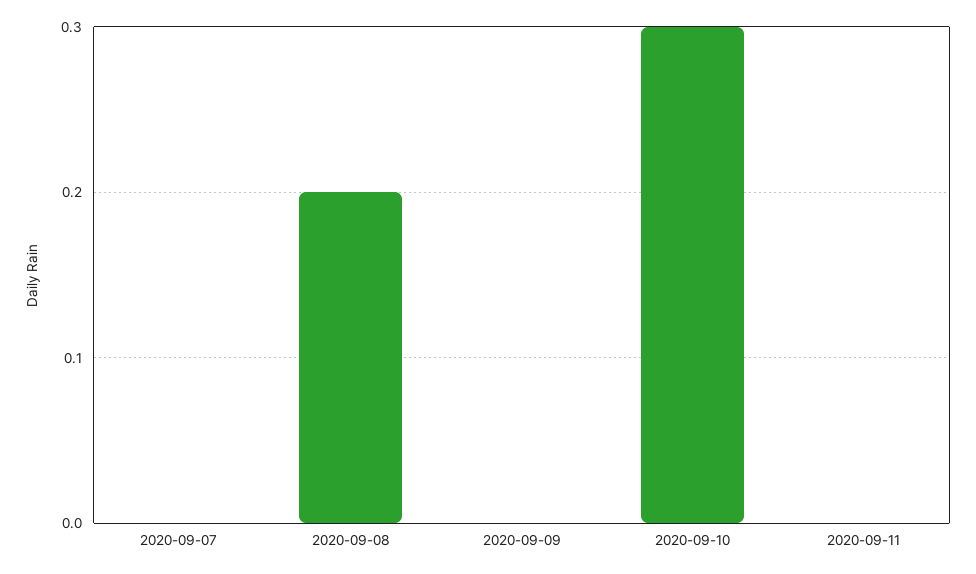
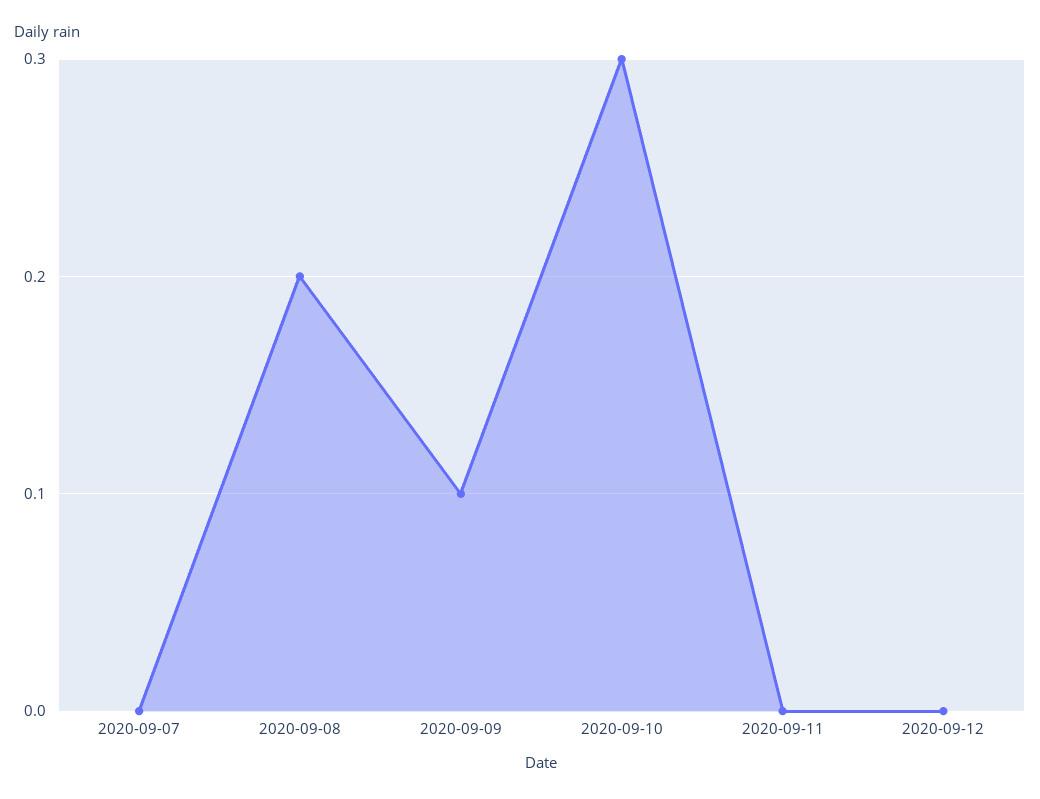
2020-09-09: 0 -> 0.1
2020-09-12: none -> 0

